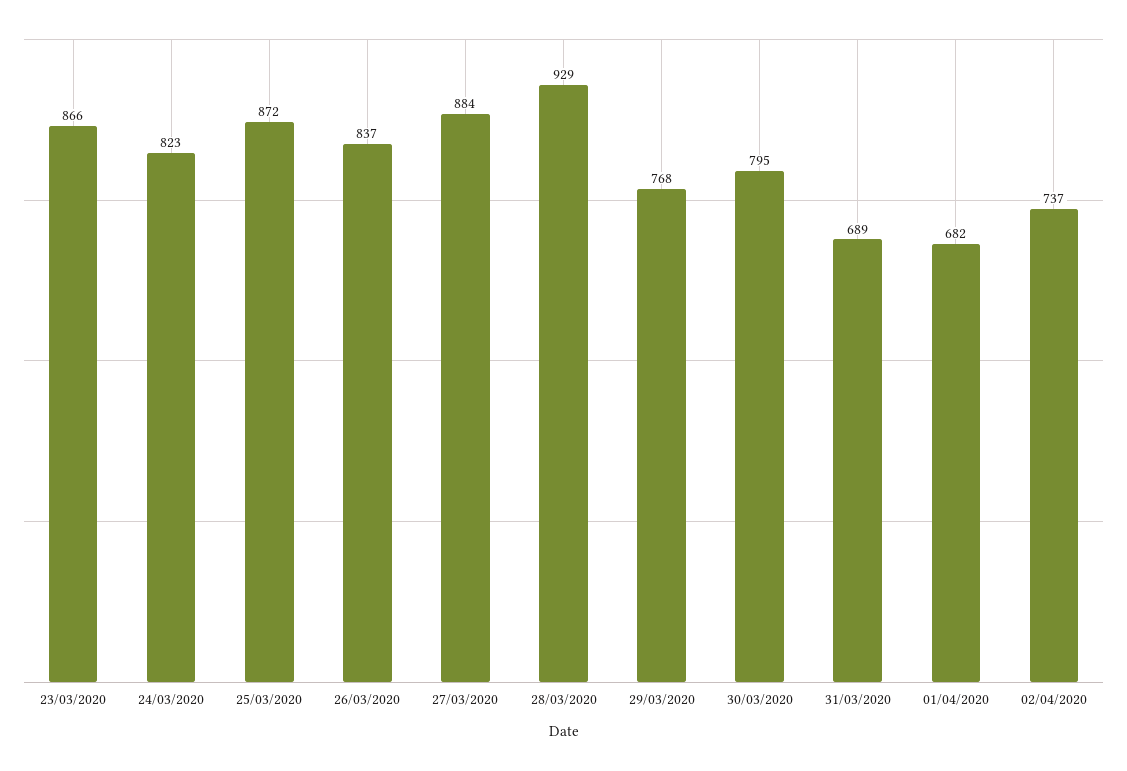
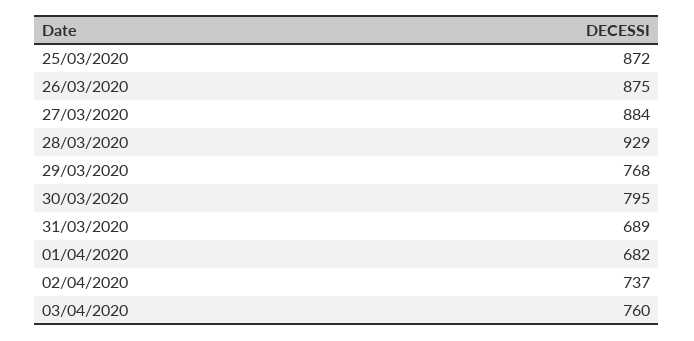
23/03/2020: 866 -> none
24/03/2020: 823 -> none
26/03/2020: 837 -> 875
03/04/2020: none -> 760

